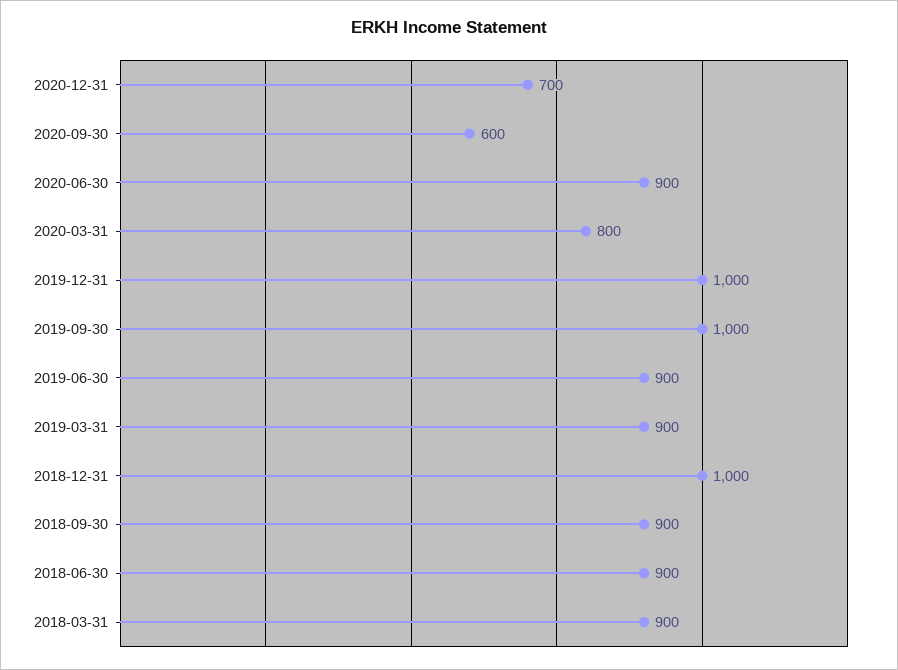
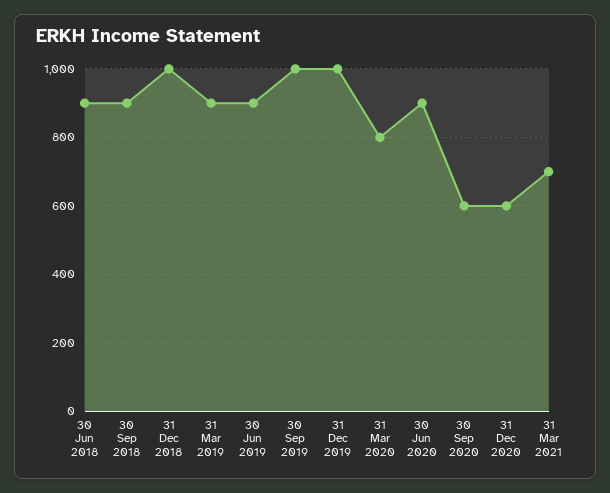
2020-12-31: 700 -> 600
2018-03-31: 900 -> none
31 Mar 2021: none -> 700

